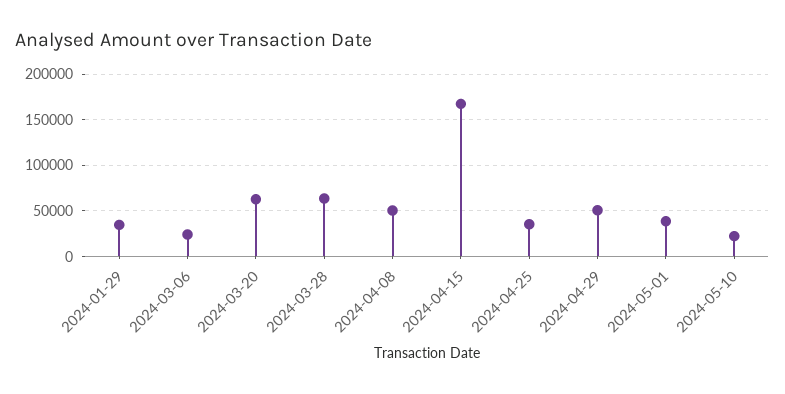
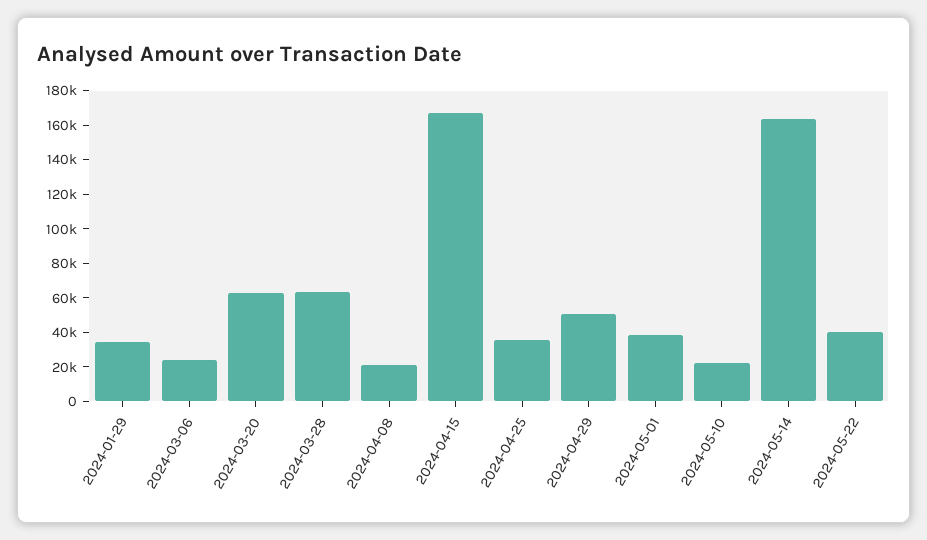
2024-04-08: 50000 -> 20000
2024-05-14: none -> 165000
2024-05-22: none -> 40000

